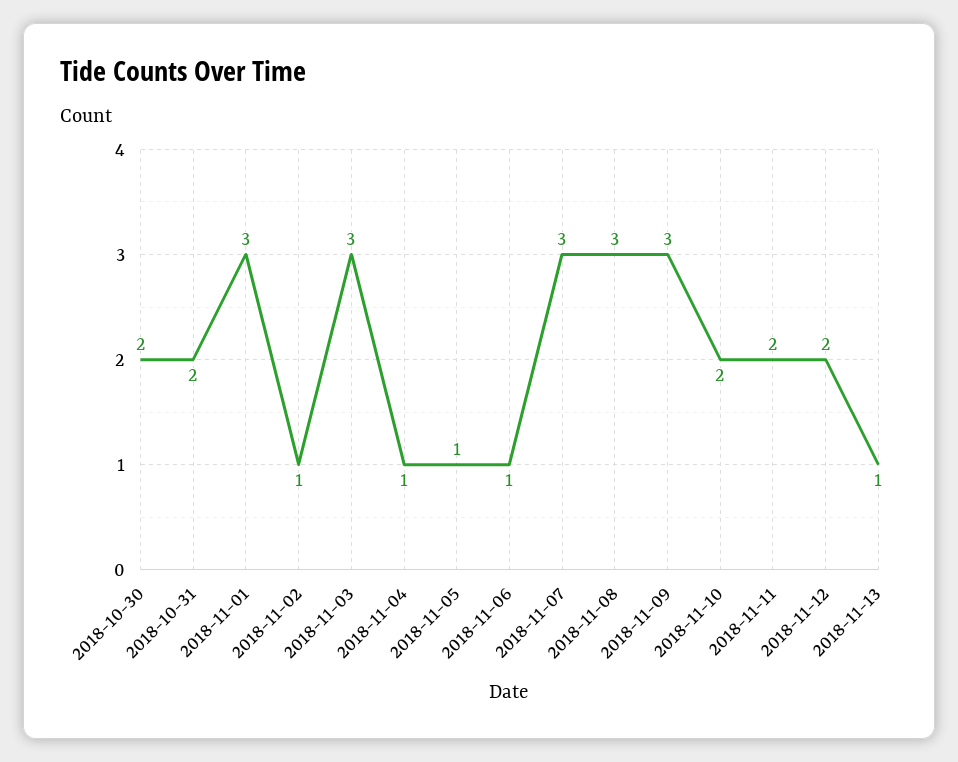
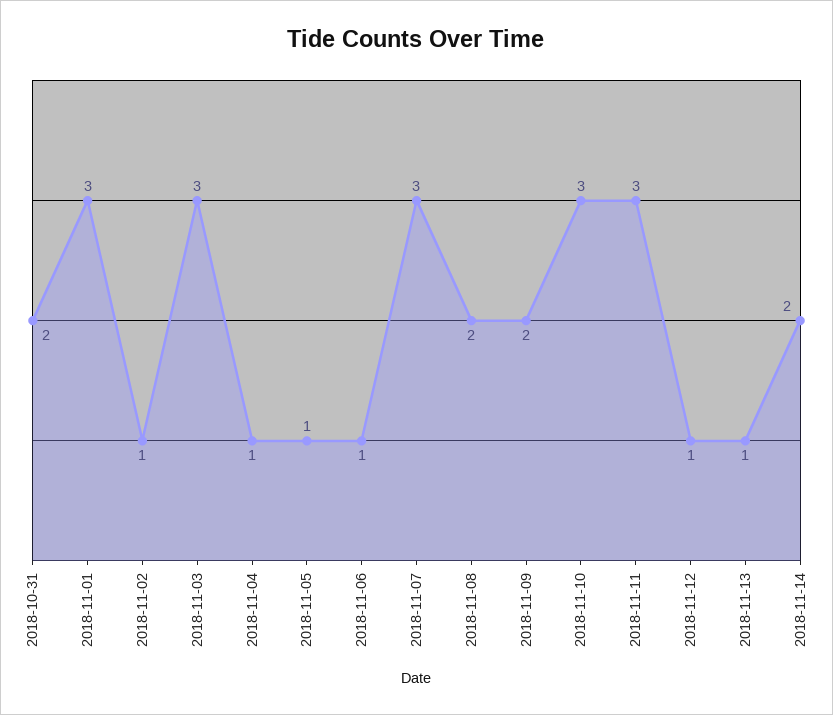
2018-10-30: 2 -> none
2018-11-08: 3 -> 2
2018-11-09: 3 -> 2
2018-11-10: 2 -> 3
2018-11-11: 2 -> 3
2018-11-12: 2 -> 1
2018-11-14: none -> 2

